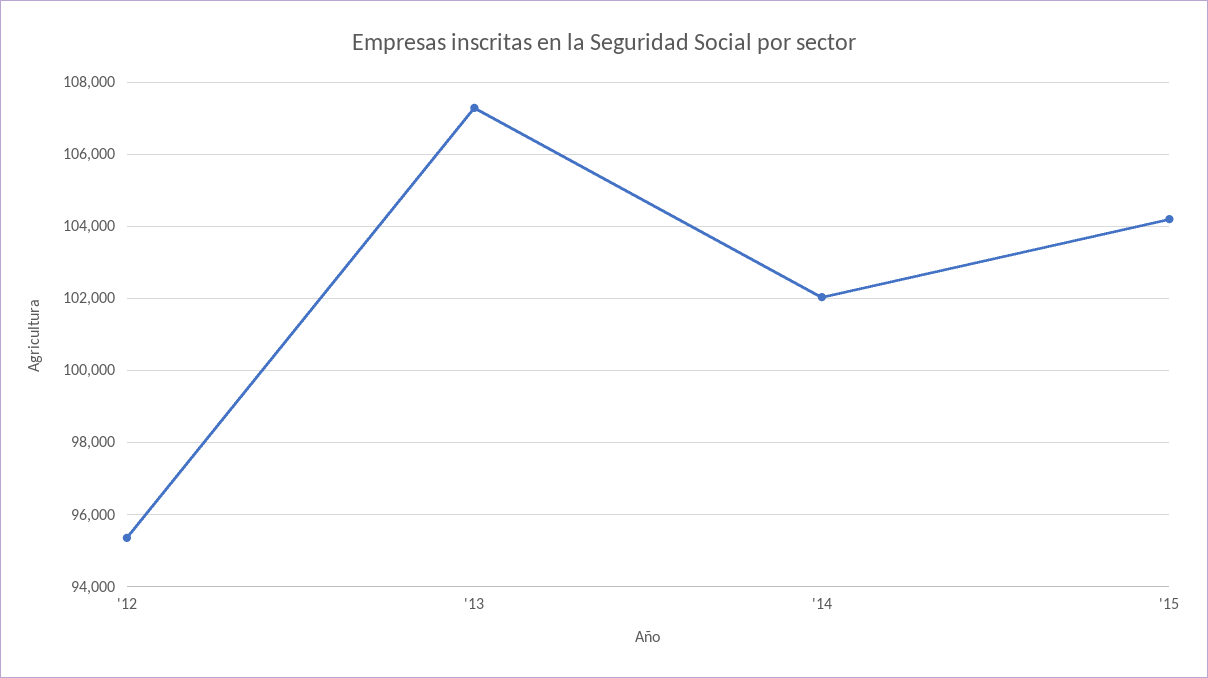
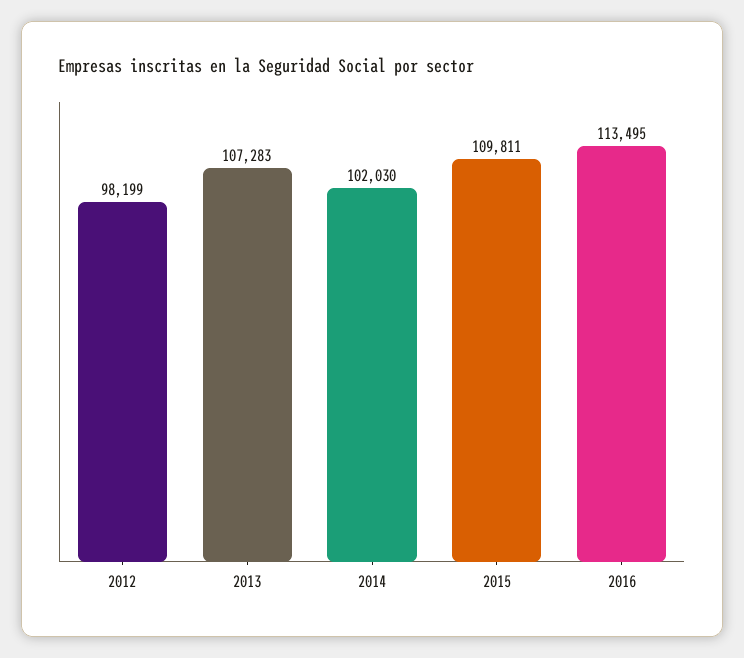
'12: 95400 -> 98199
'15: 104200 -> 109811
2016: none -> 113495

